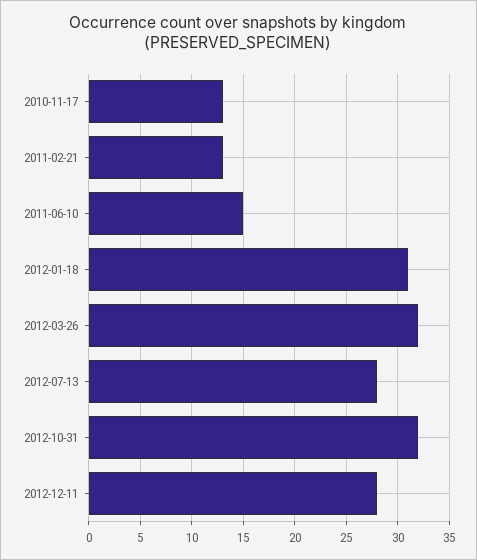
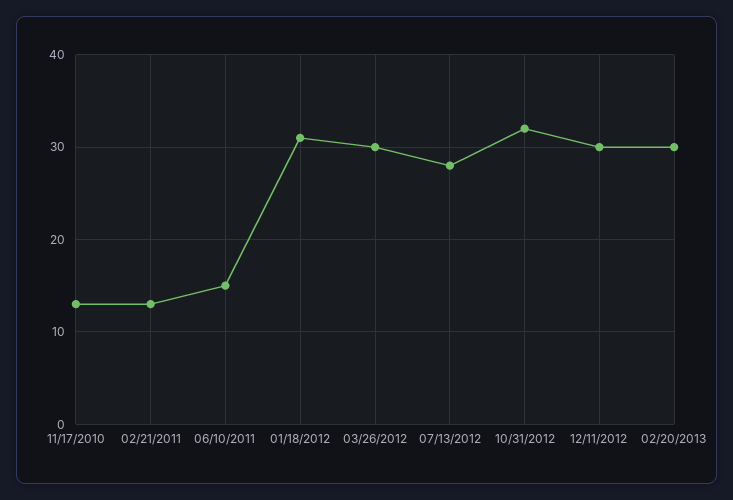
2012-03-26: 32 -> 30
2012-12-11: 28 -> 30
02/20/2013: none -> 30

